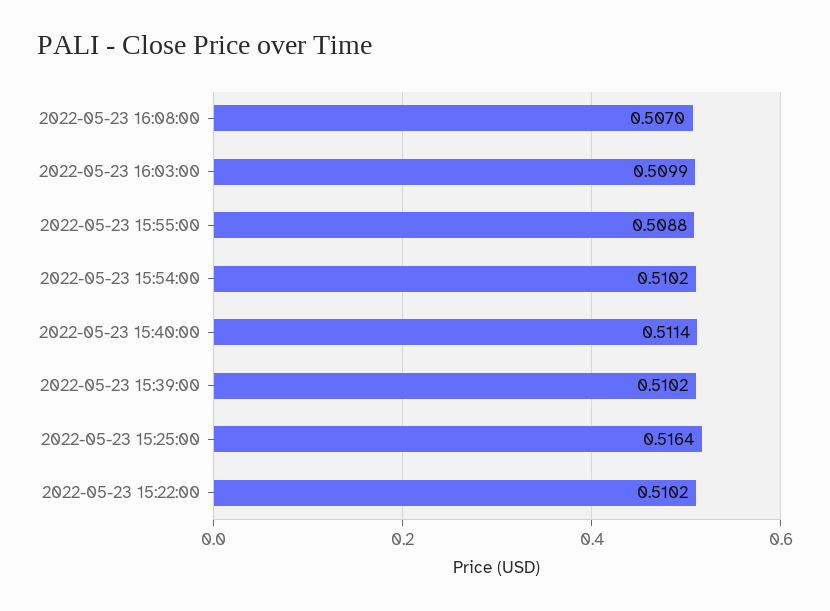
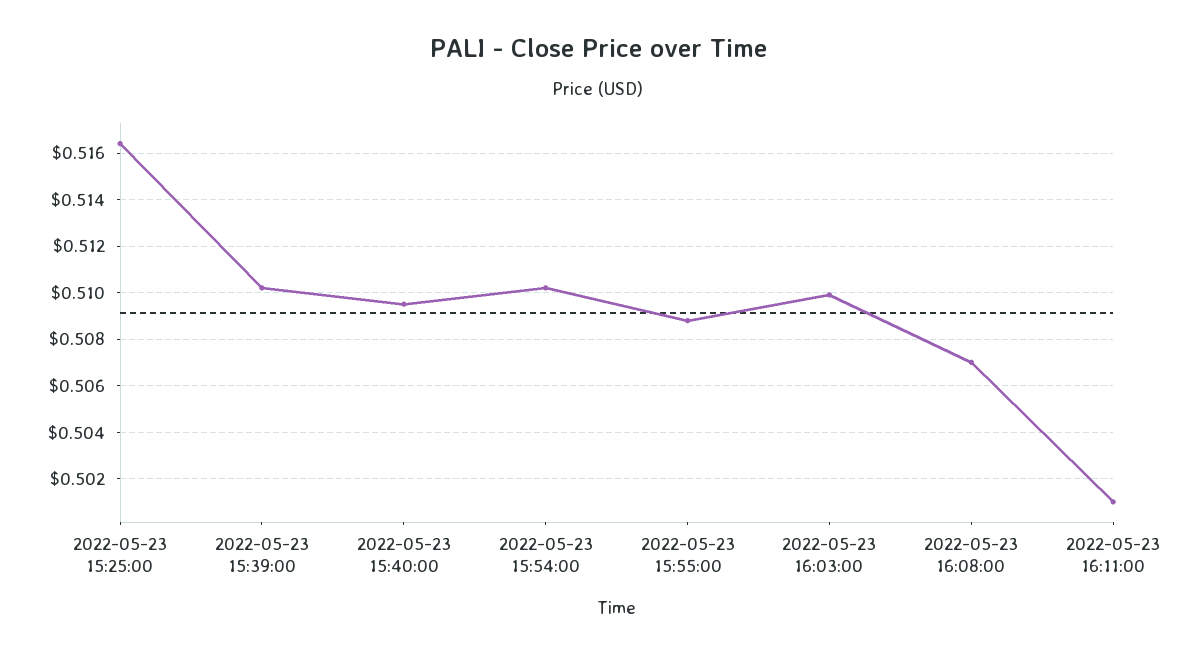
2022-05-23 15:40:00: 0.5114 -> 0.5095
2022-05-23 15:22:00: 0.5102 -> none
2022-05-23 16:11:00: none -> 0.501

